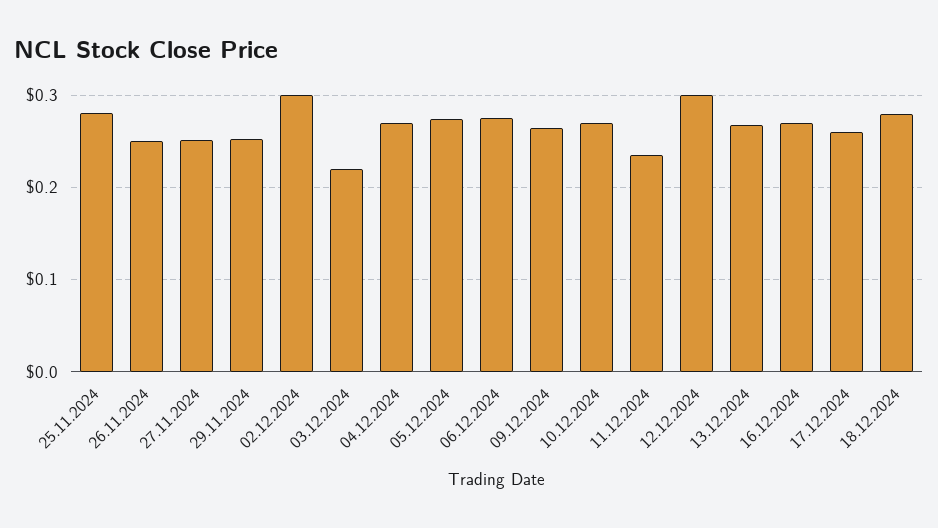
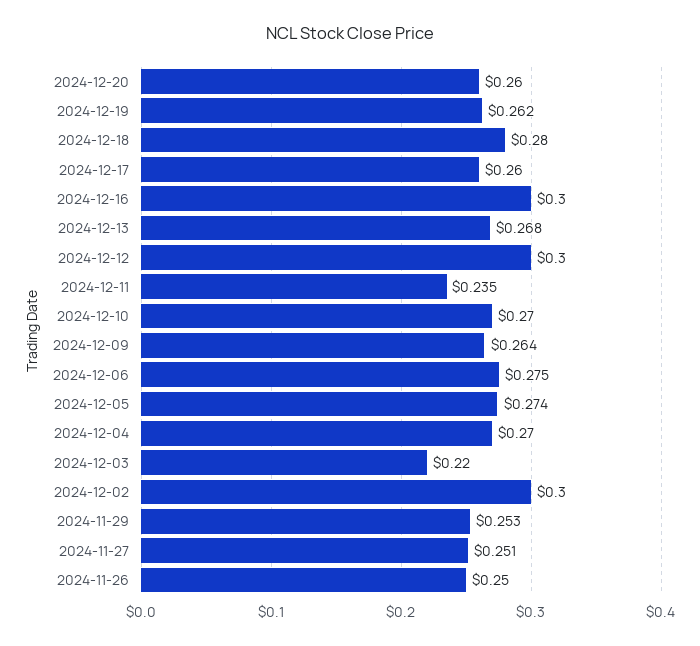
25.11.2024: 0.28 -> none
16.12.2024: 0.27 -> 0.3
2024-12-20: none -> 0.26
2024-12-19: none -> 0.262

